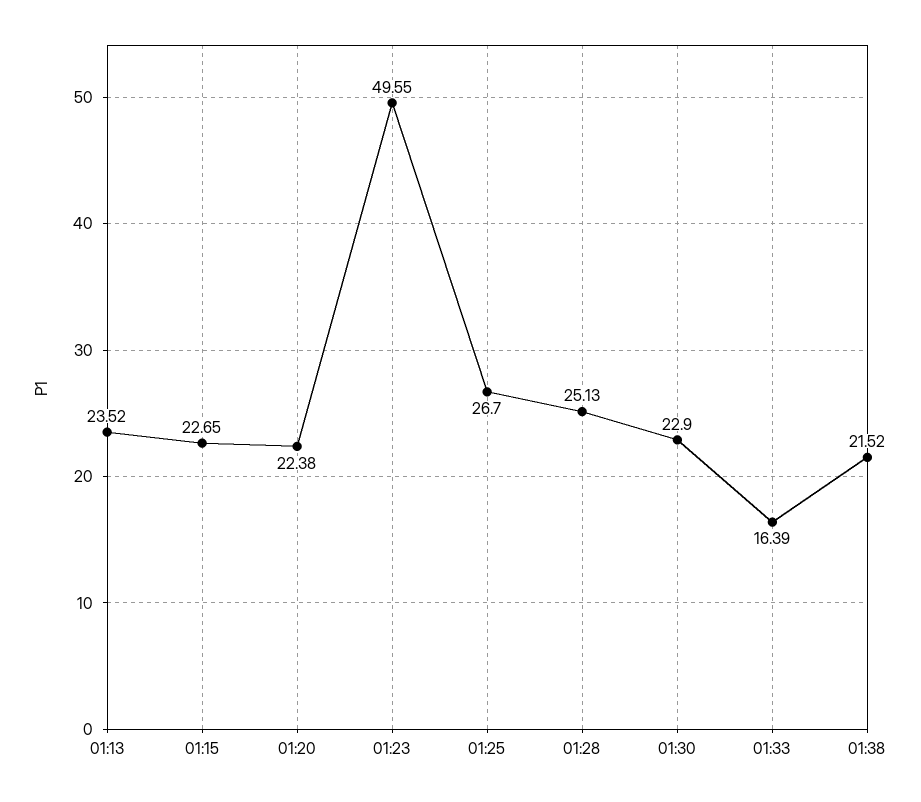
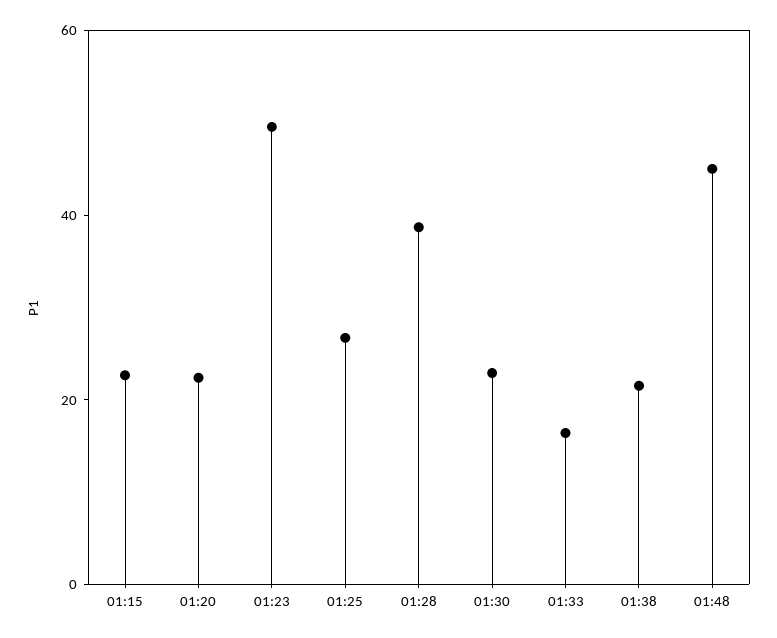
01:13: 23.52 -> none
01:28: 25.13 -> 40
01:48: none -> 45

